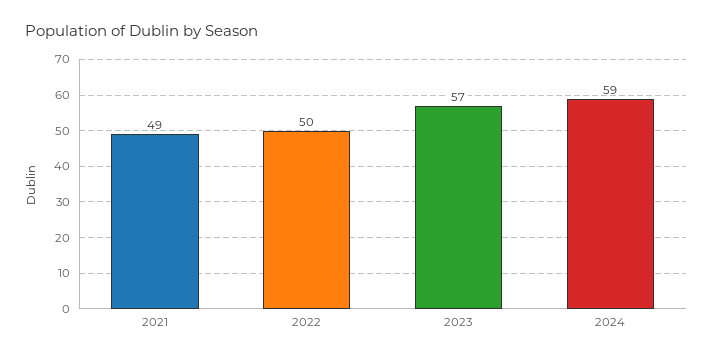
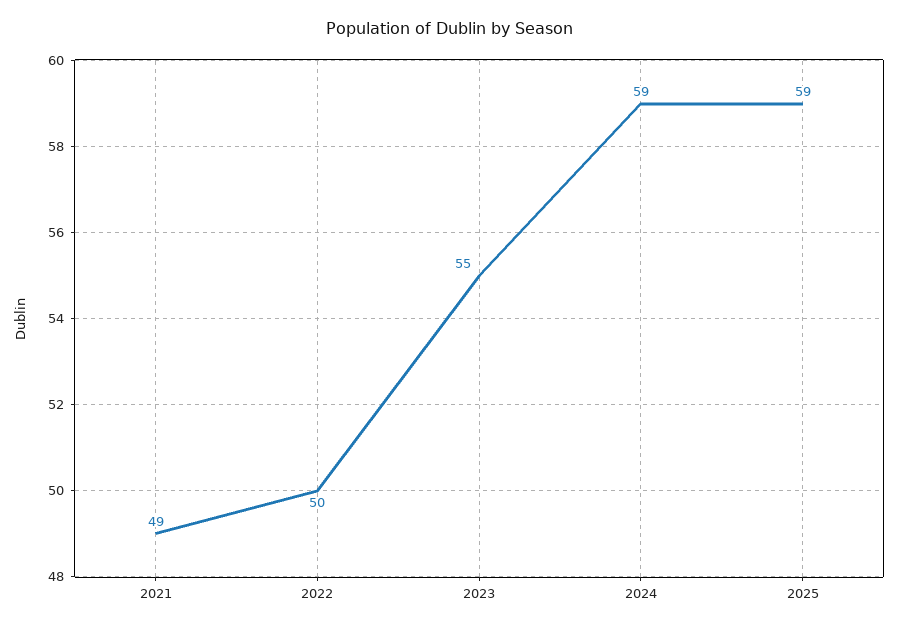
2023: 57 -> 55
2025: none -> 59

